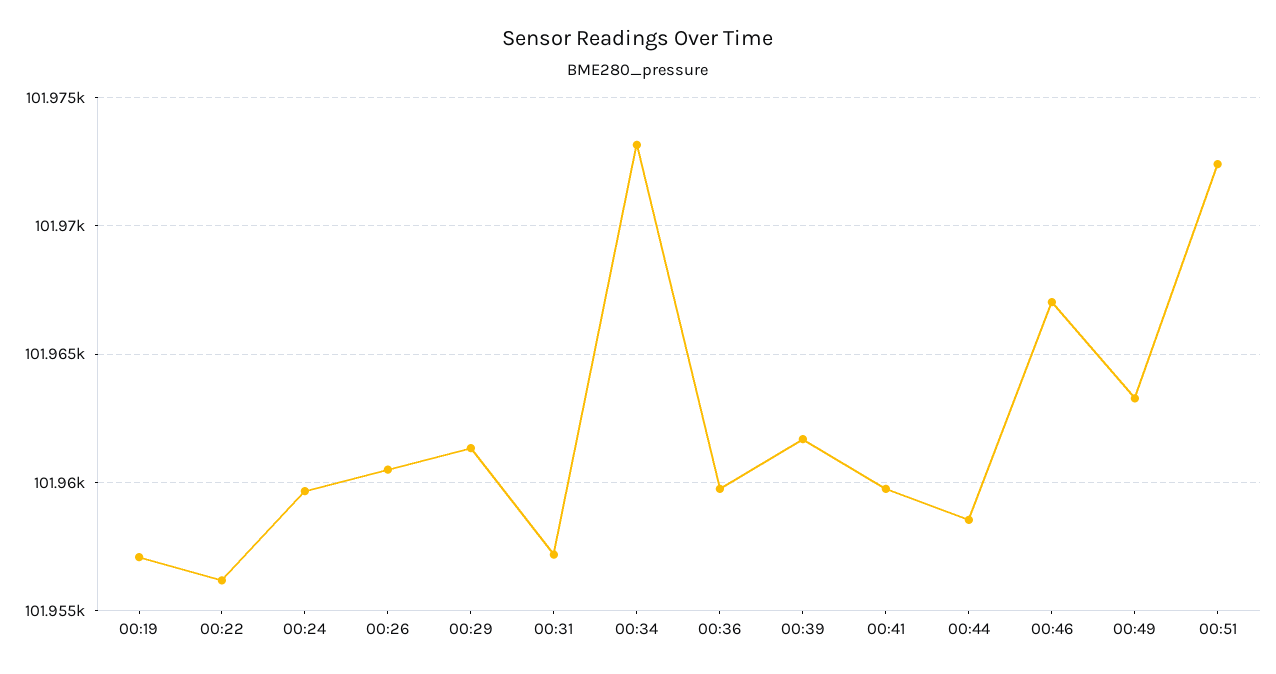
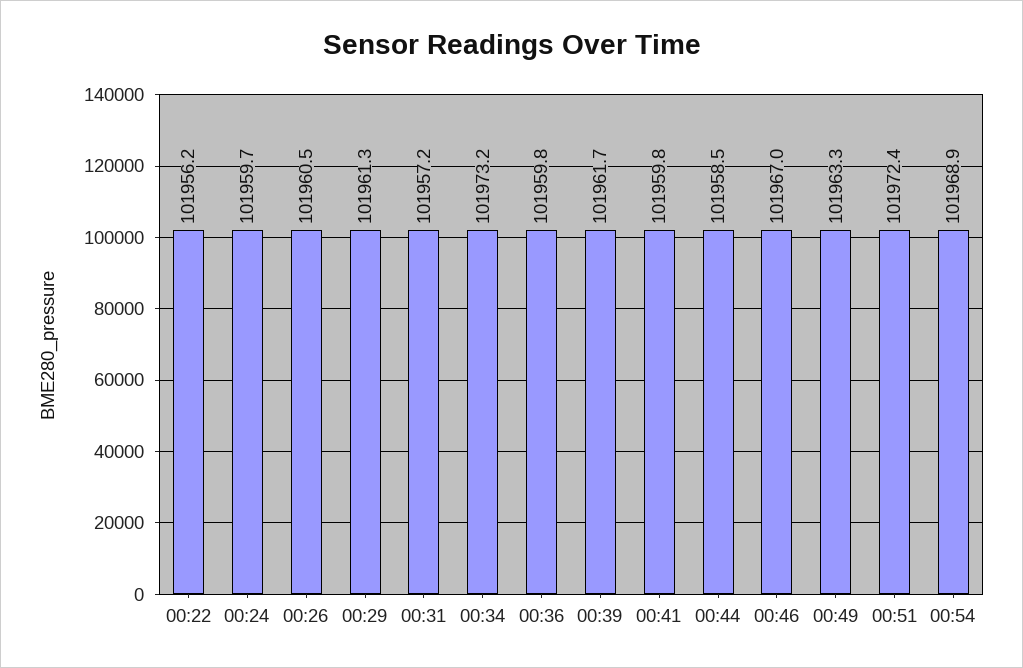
00:19: 101957 -> none
00:54: none -> 101968.9

